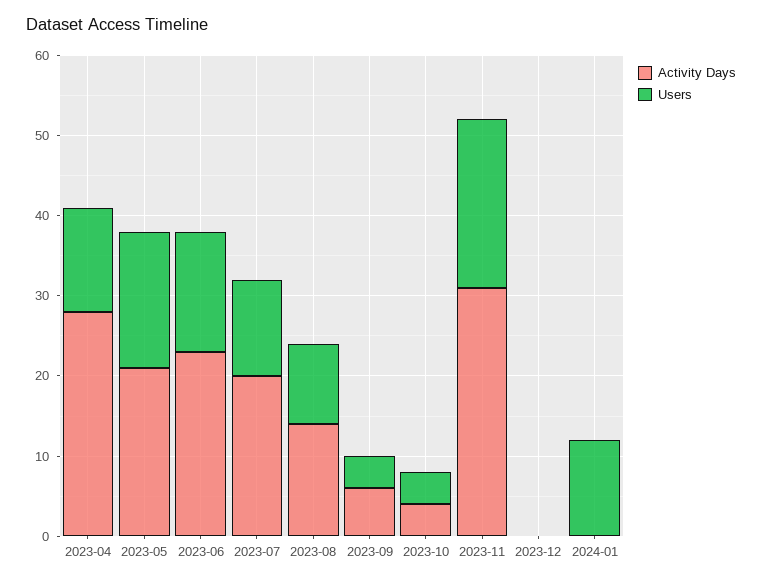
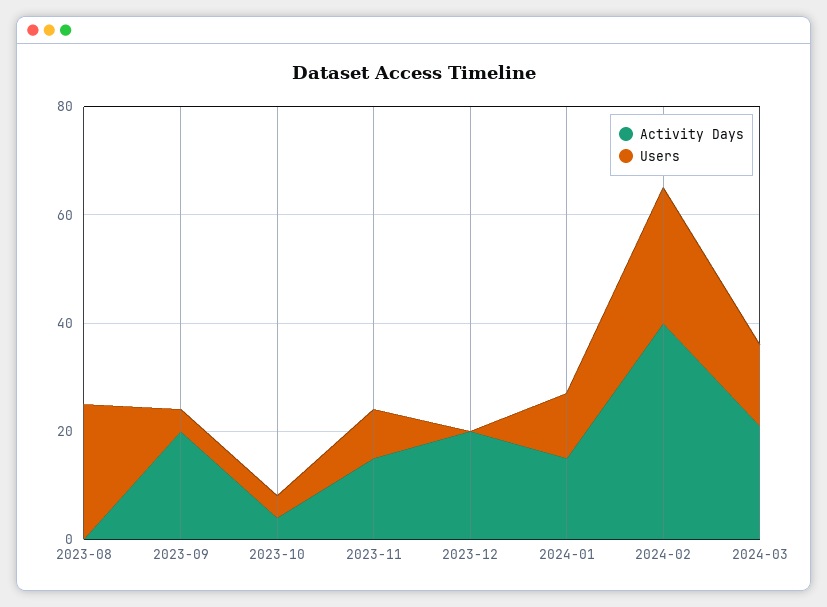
Activity Days, 2023-04: 28 -> none
Users, 2023-04: 13 -> none
Activity Days, 2023-05: 21 -> none
Users, 2023-05: 17 -> none
Activity Days, 2023-06: 23 -> none
Users, 2023-06: 15 -> none
Activity Days, 2023-07: 20 -> none
Users, 2023-07: 12 -> none
Activity Days, 2023-08: 14 -> 0
Users, 2023-08: 10 -> 25
Activity Days, 2023-09: 6 -> 20
Activity Days, 2023-11: 31 -> 15
Users, 2023-11: 21 -> 10
Activity Days, 2023-12: 0 -> 20
Activity Days, 2024-01: 0 -> 15
Activity Days, 2024-02: none -> 40
Users, 2024-02: none -> 25
Activity Days, 2024-03: none -> 20
Users, 2024-03: none -> 15

